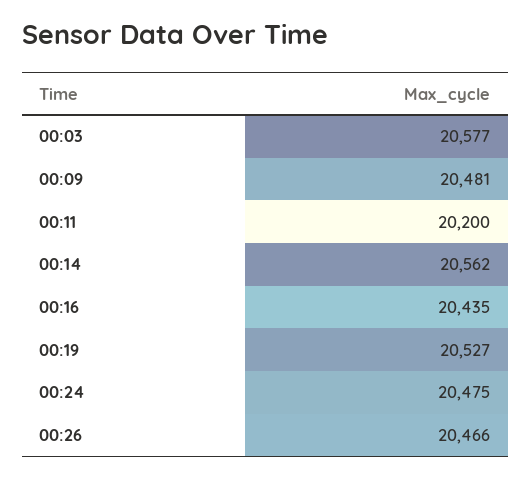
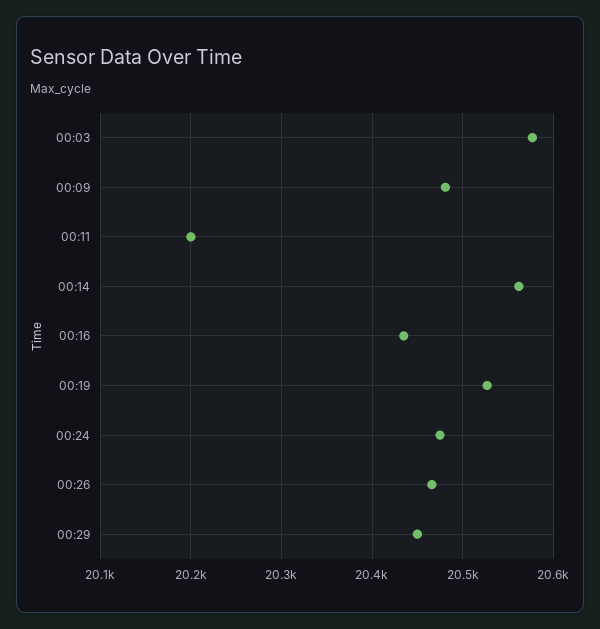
00:29: none -> 20450

